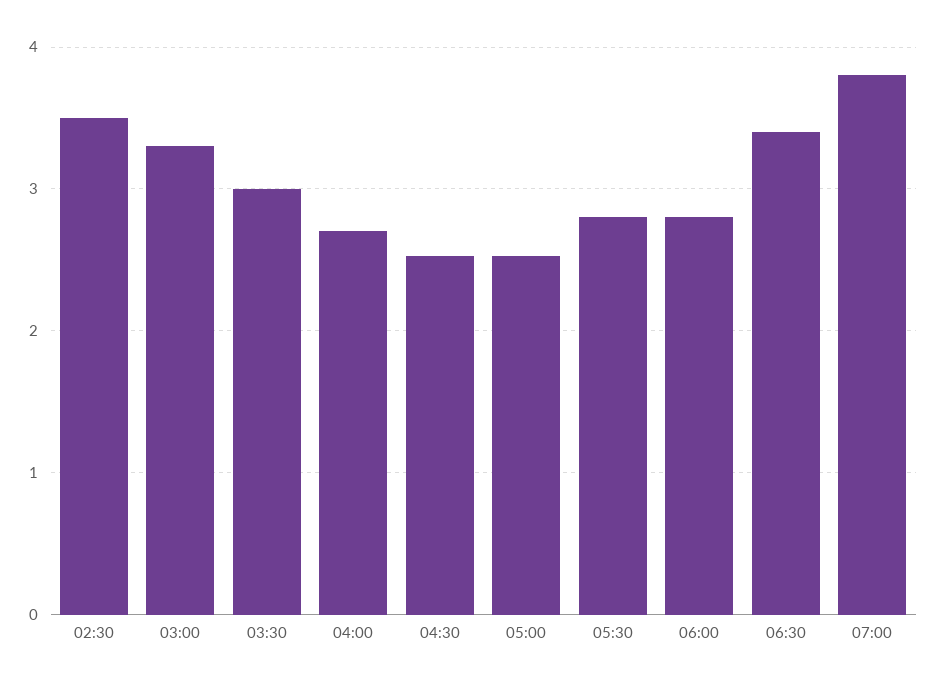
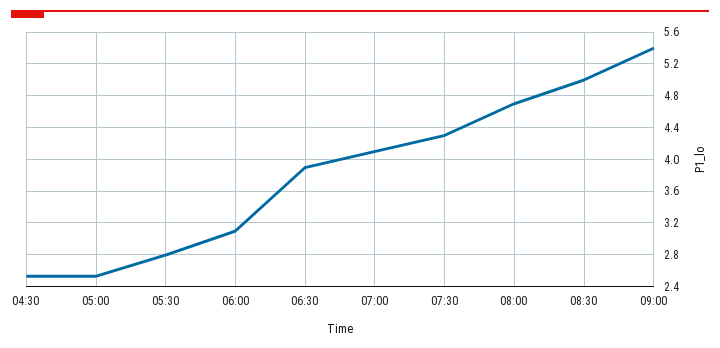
02:30: 3.5 -> none
03:00: 3.3 -> none
03:30: 3 -> none
04:00: 2.7 -> none
06:00: 2.8 -> 3.1
06:30: 3.4 -> 3.9
07:00: 3.8 -> 4.1
07:30: none -> 4.3
08:00: none -> 4.7
08:30: none -> 5
09:00: none -> 5.4

